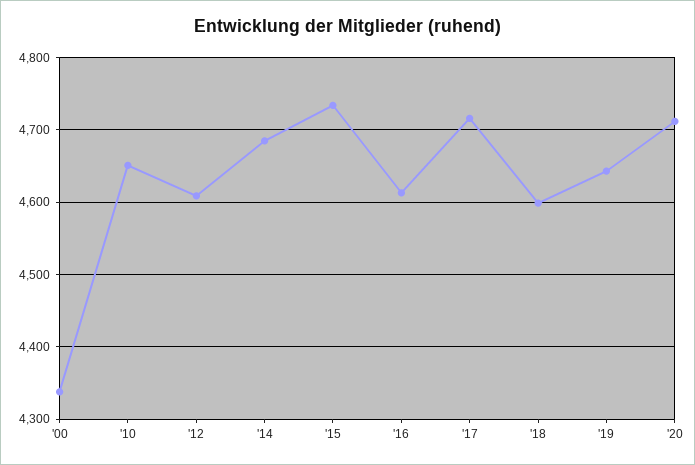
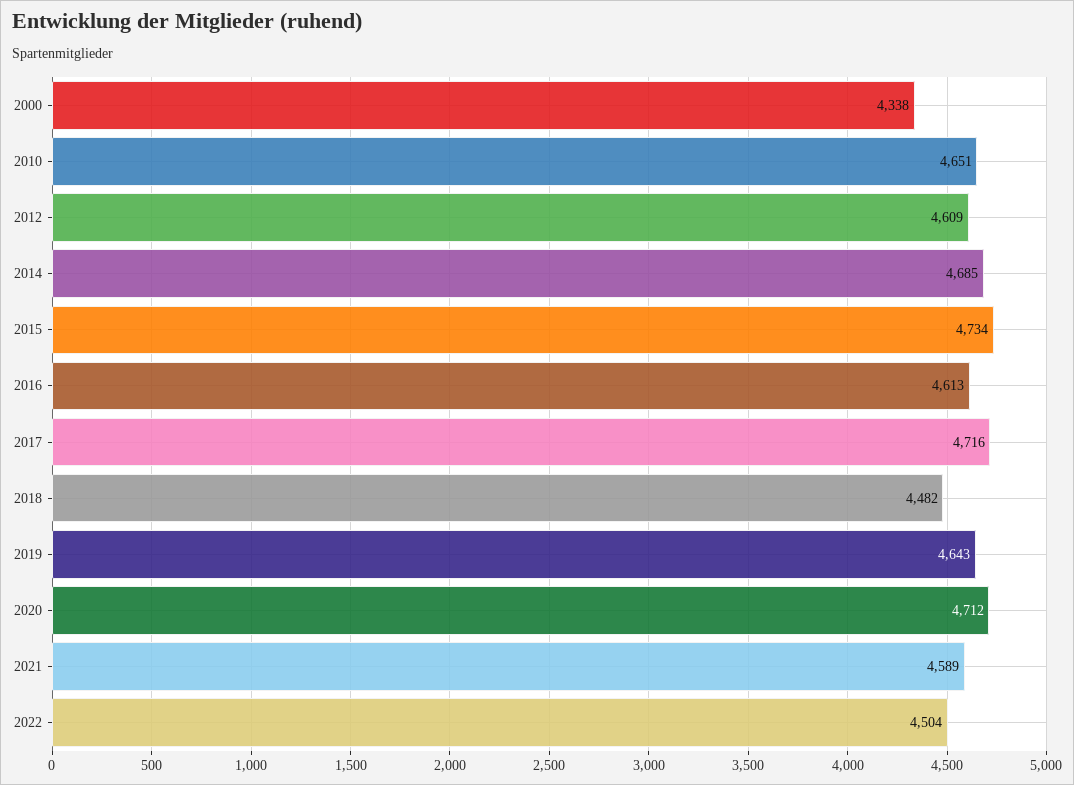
'18: 4600 -> 4482
2021: none -> 4589
2022: none -> 4504

